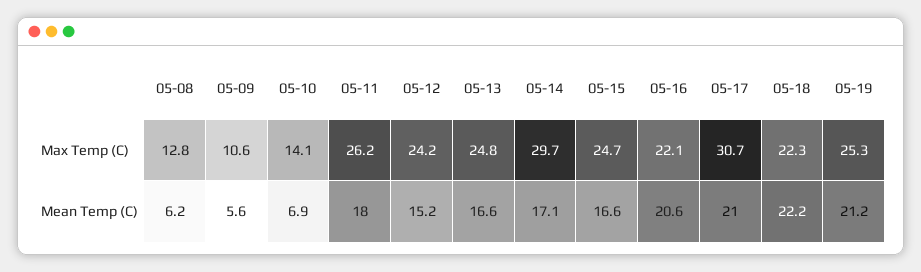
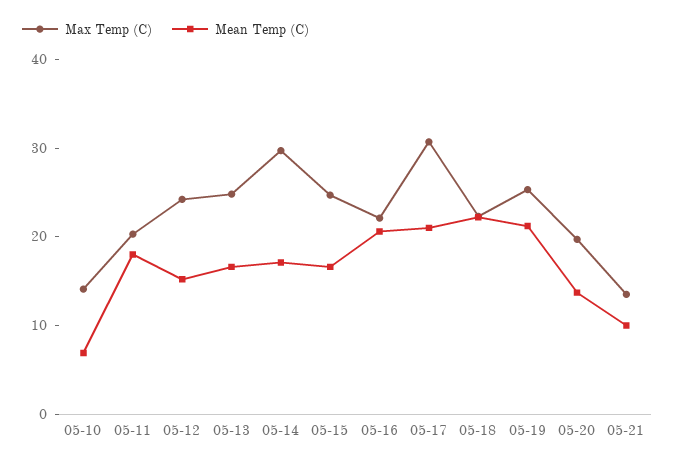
Max Temp (C), 05-08: 12.8 -> none
Max Temp (C), 05-09: 10.6 -> none
Max Temp (C), 05-11: 26.2 -> 20
Mean Temp (C), 05-08: 6.2 -> none
Mean Temp (C), 05-09: 5.6 -> none
Max Temp (C), 05-20: none -> 20
Mean Temp (C), 05-20: none -> 14
Max Temp (C), 05-21: none -> 14
Mean Temp (C), 05-21: none -> 10

